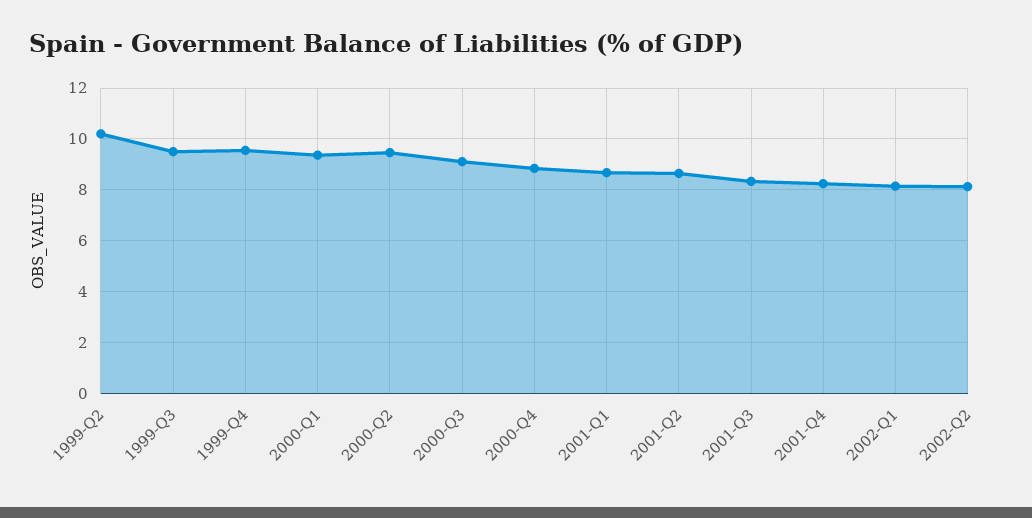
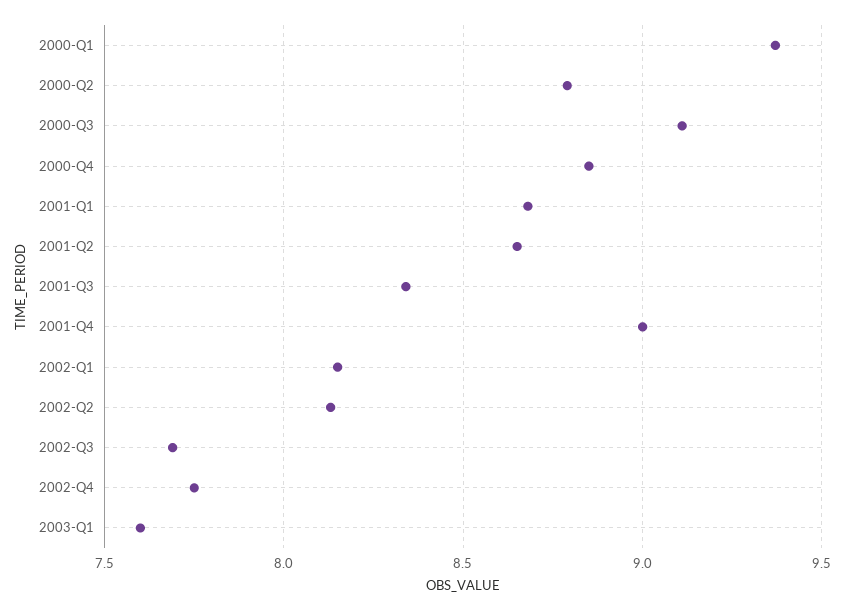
1999-Q2: 10.25 -> none
1999-Q3: 9.5 -> none
1999-Q4: 9.5 -> none
2000-Q2: 9.5 -> 8.8
2001-Q4: 8.25 -> 9
2002-Q3: none -> 7.7
2002-Q4: none -> 7.75
2003-Q1: none -> 7.6

